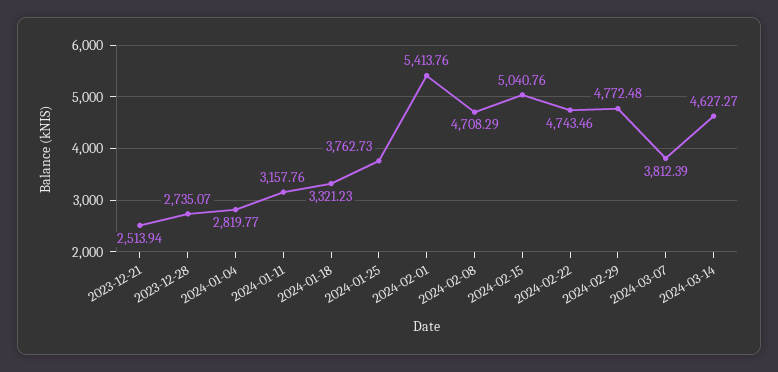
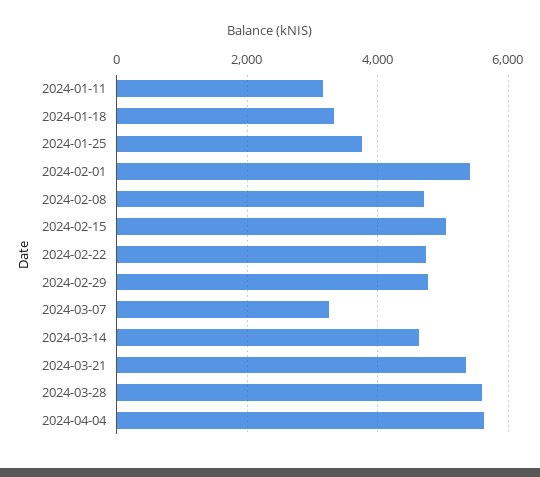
2023-12-21: 2513.94 -> none
2023-12-28: 2735.07 -> none
2024-01-04: 2819.77 -> none
2024-03-07: 3812.39 -> 3200
2024-03-21: none -> 5400
2024-03-28: none -> 5600
2024-04-04: none -> 5600

